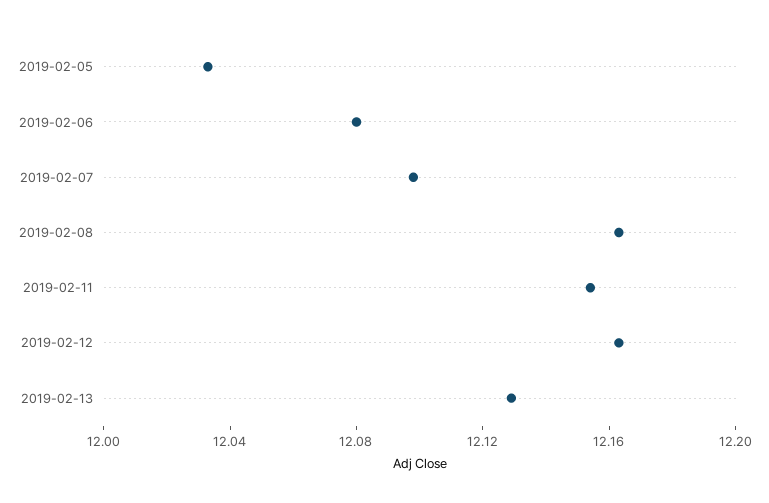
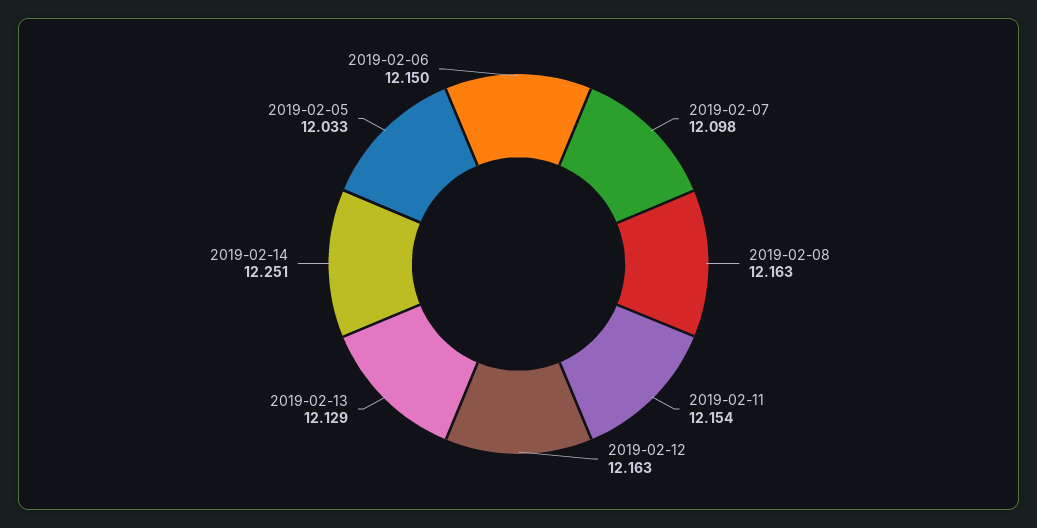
2019-02-06: 12.08 -> 12.15
2019-02-14: none -> 12.251

